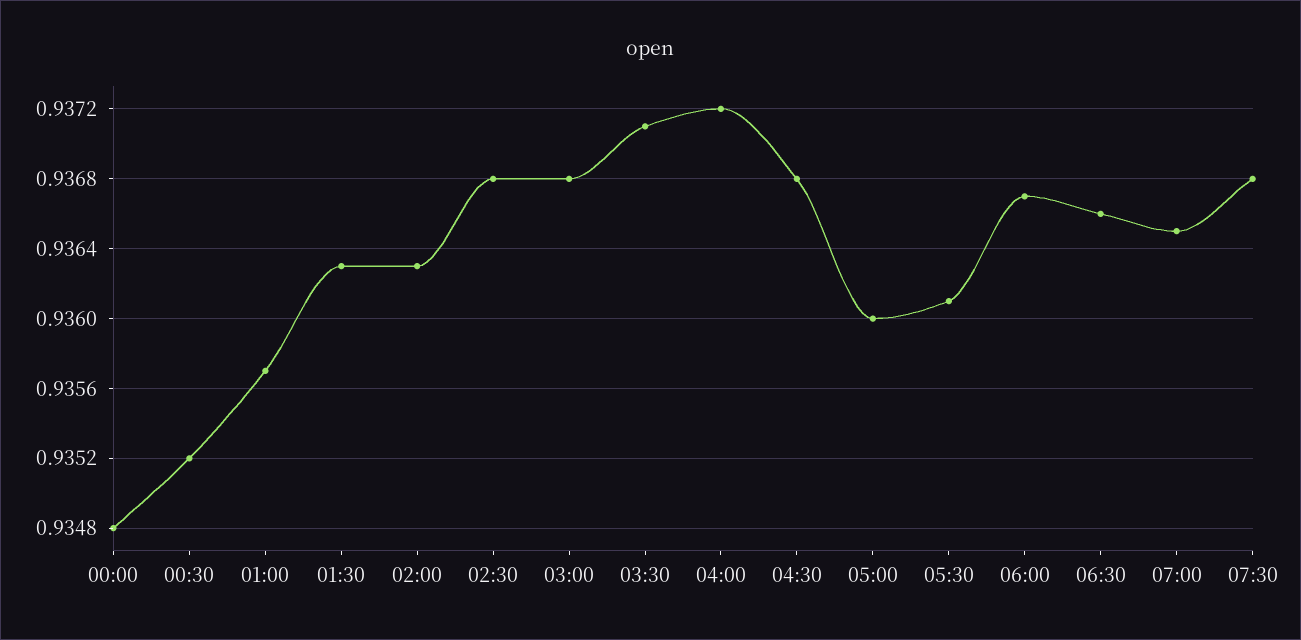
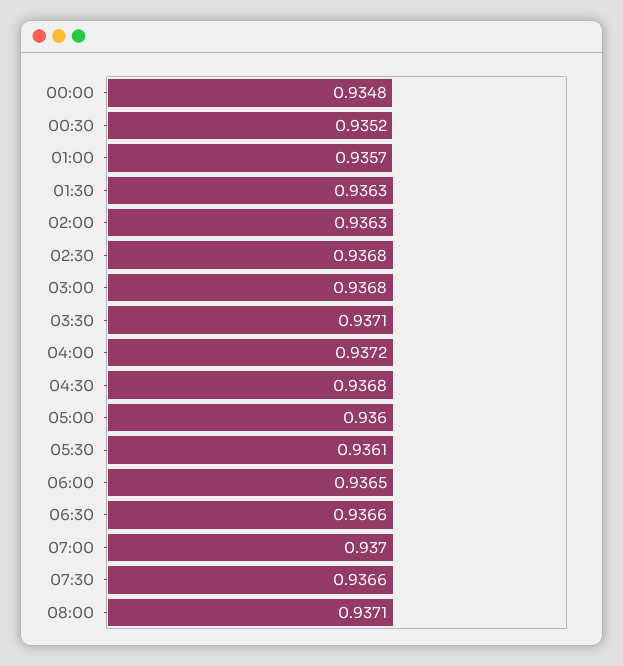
06:00: 0.9367 -> 0.9365
07:00: 0.9365 -> 0.937
07:30: 0.9368 -> 0.9366
08:00: none -> 0.9371

